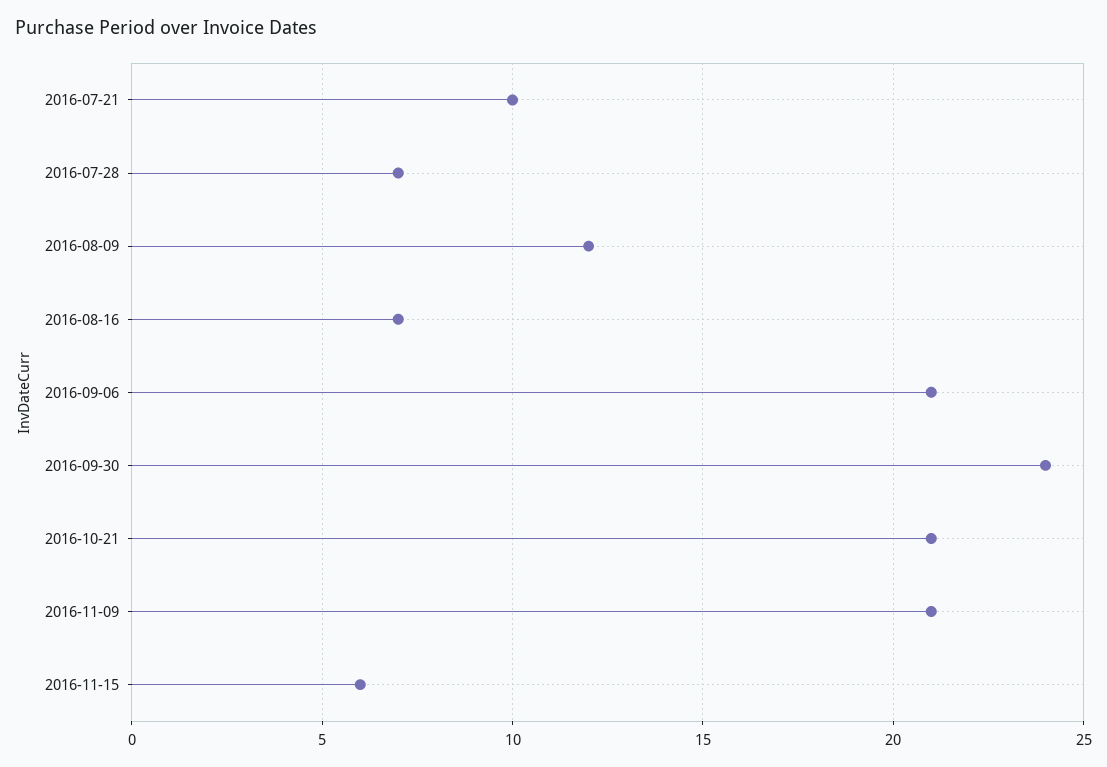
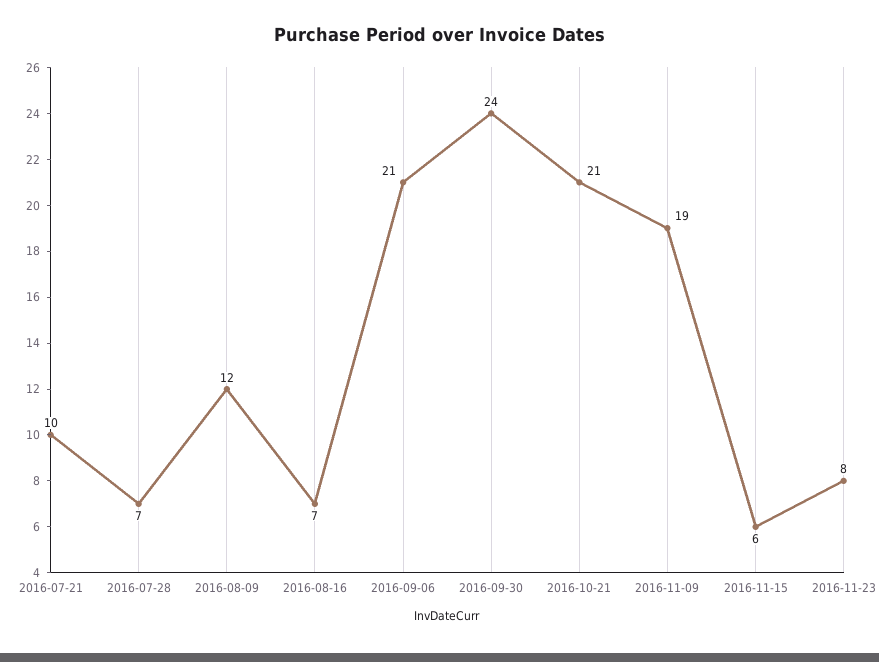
2016-11-09: 21 -> 19
2016-11-23: none -> 8

